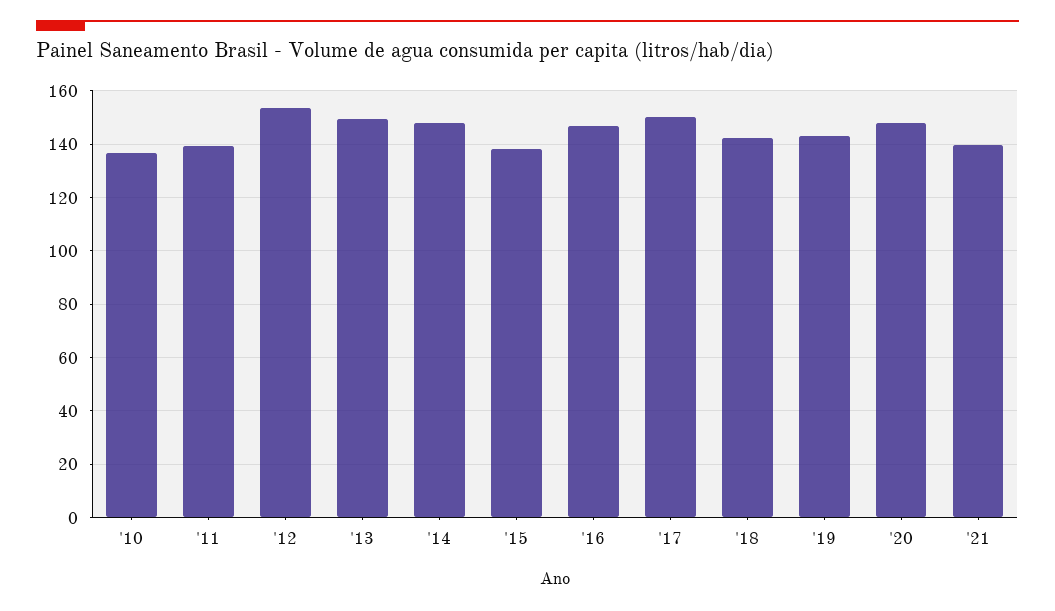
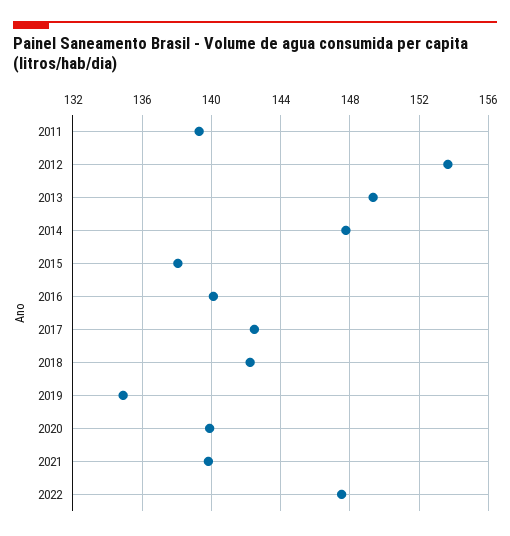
'10: 137.5 -> none
'16: 147.5 -> 140
'17: 150 -> 142.5
'19: 142.5 -> 135
'20: 147.5 -> 140
2022: none -> 147.5

